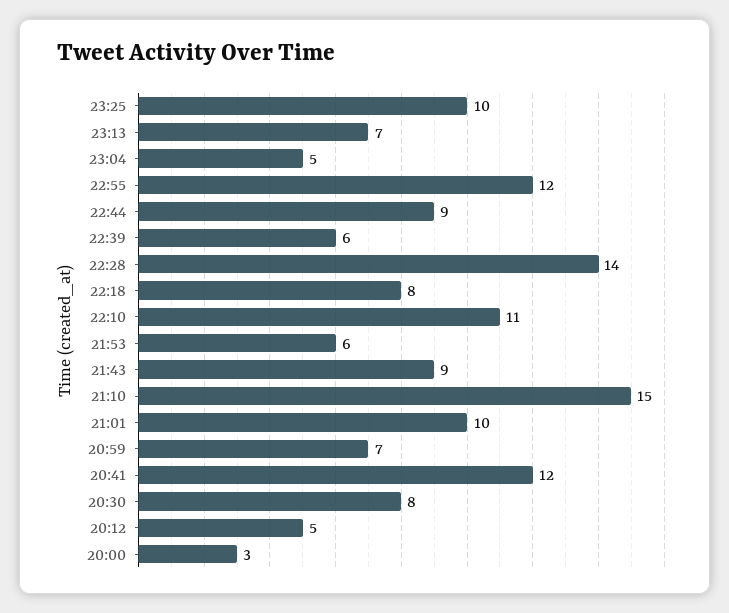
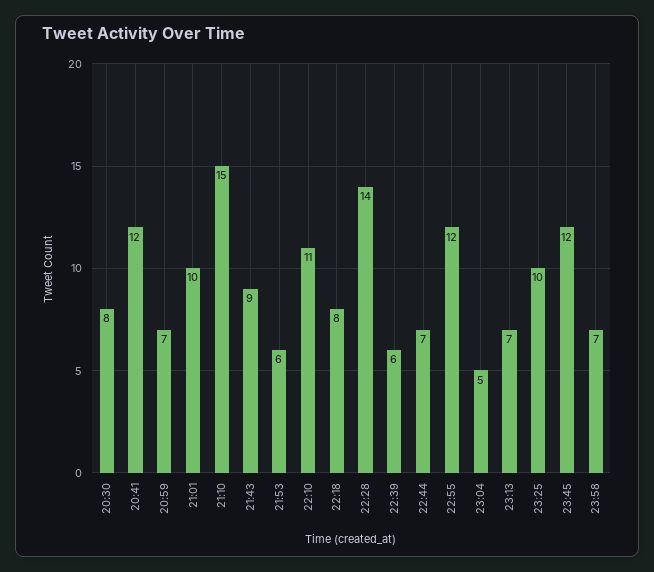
22:44: 9 -> 7
20:12: 5 -> none
20:00: 3 -> none
23:45: none -> 12
23:58: none -> 7

